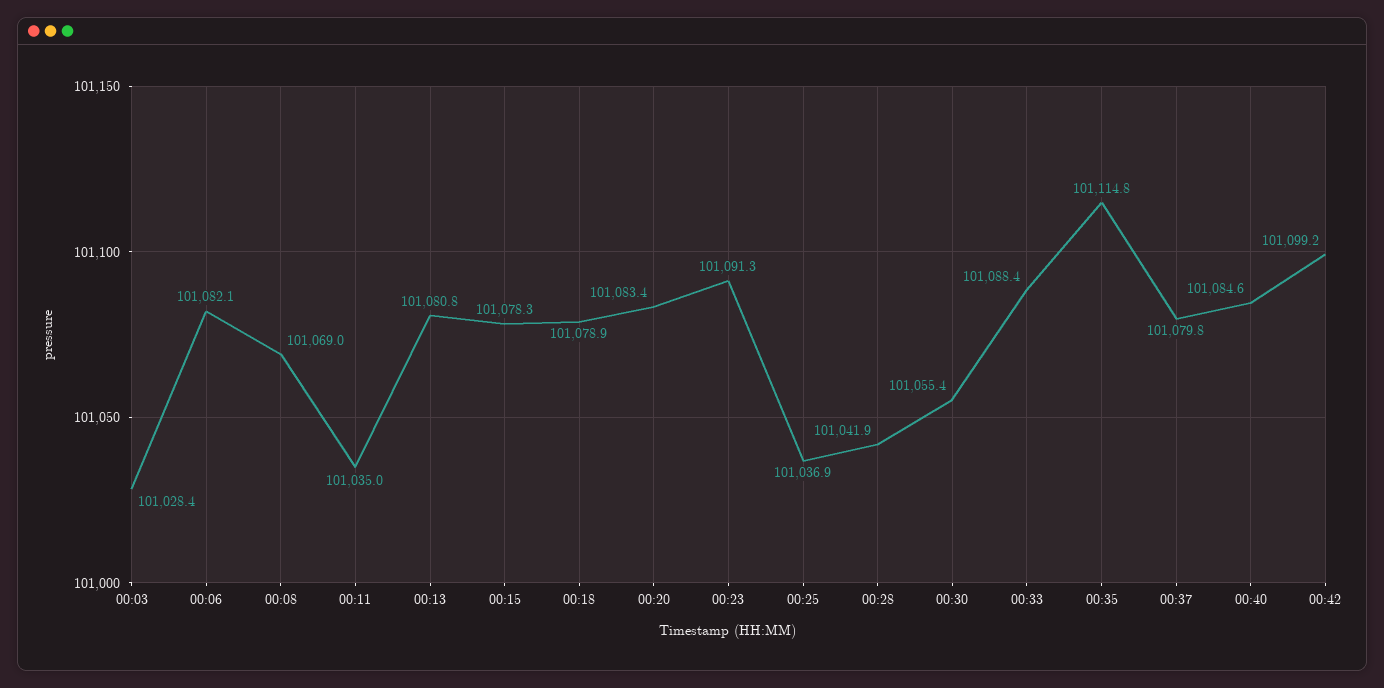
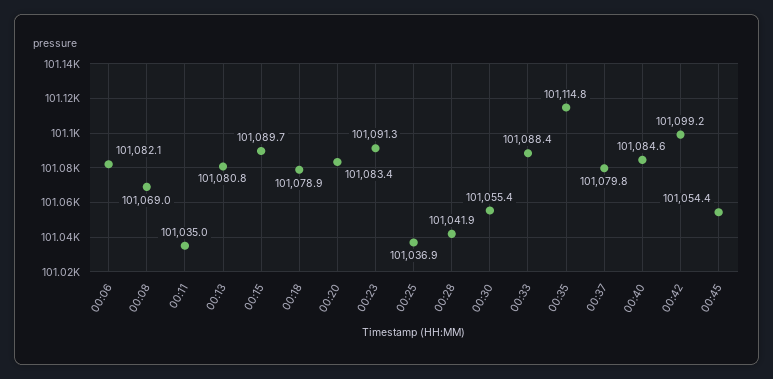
00:03: 101028.4 -> none
00:15: 101078.3 -> 101089.7
00:45: none -> 101054.4

